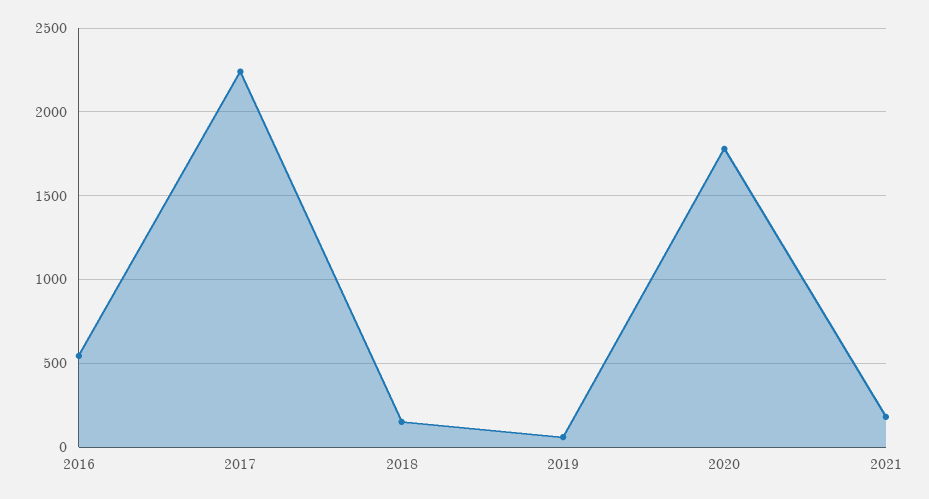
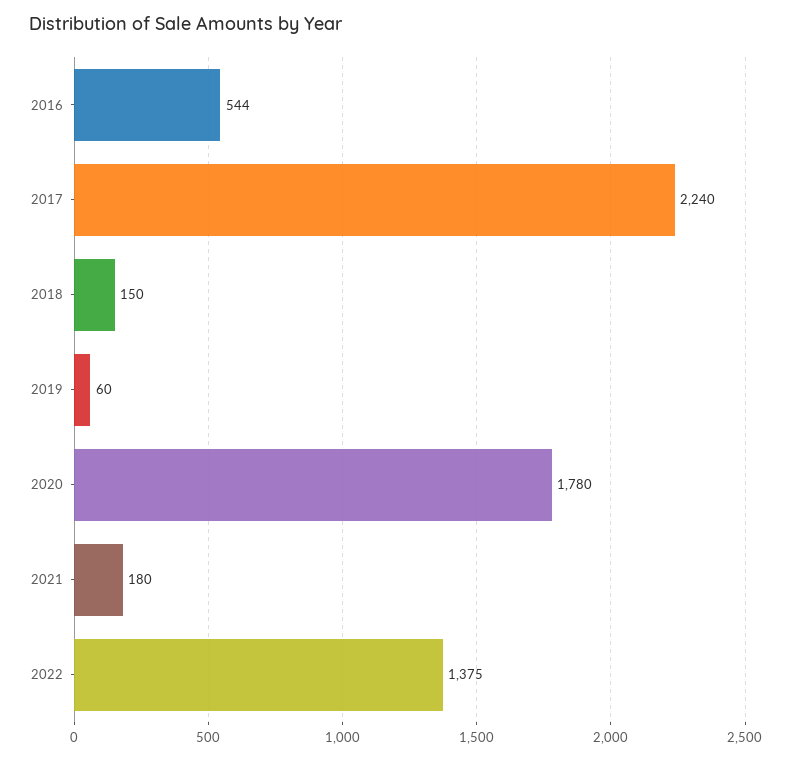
2022: none -> 1375

